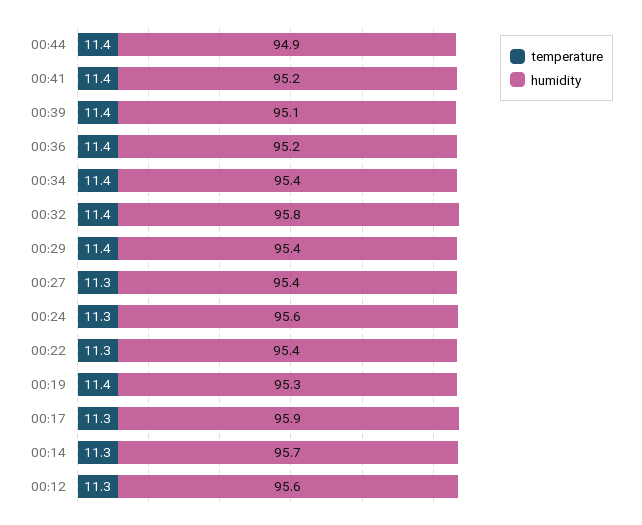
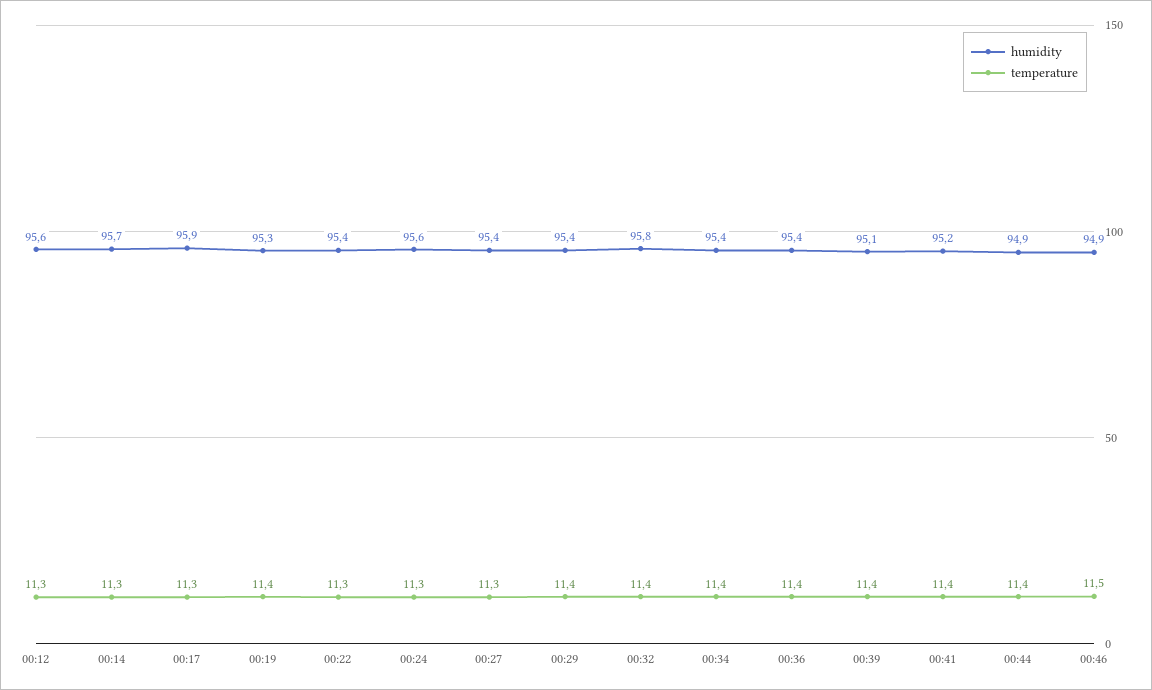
humidity, 00:36: 95.2 -> 95.4
humidity, 00:46: none -> 94.9
temperature, 00:46: none -> 11.5

